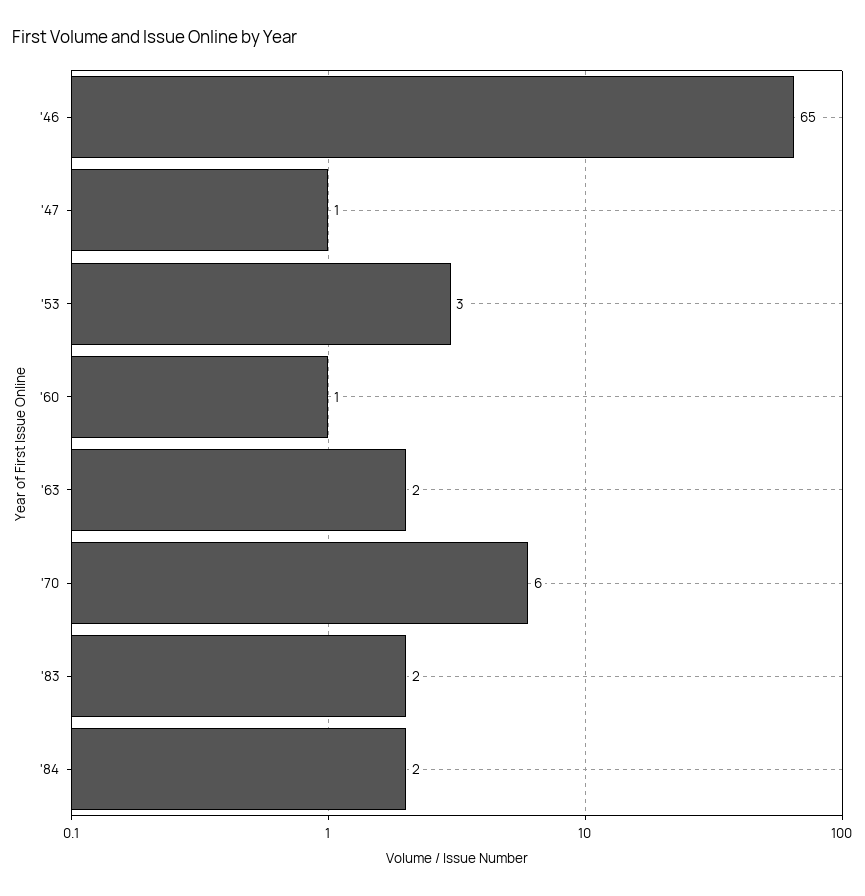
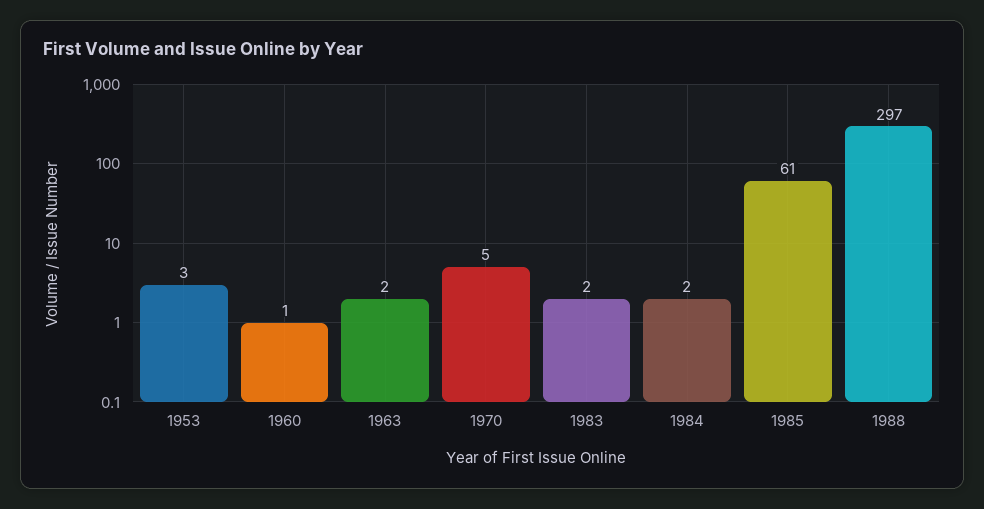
'46: 65 -> none
'47: 1 -> none
'70: 6 -> 5
1985: none -> 61
1988: none -> 297

